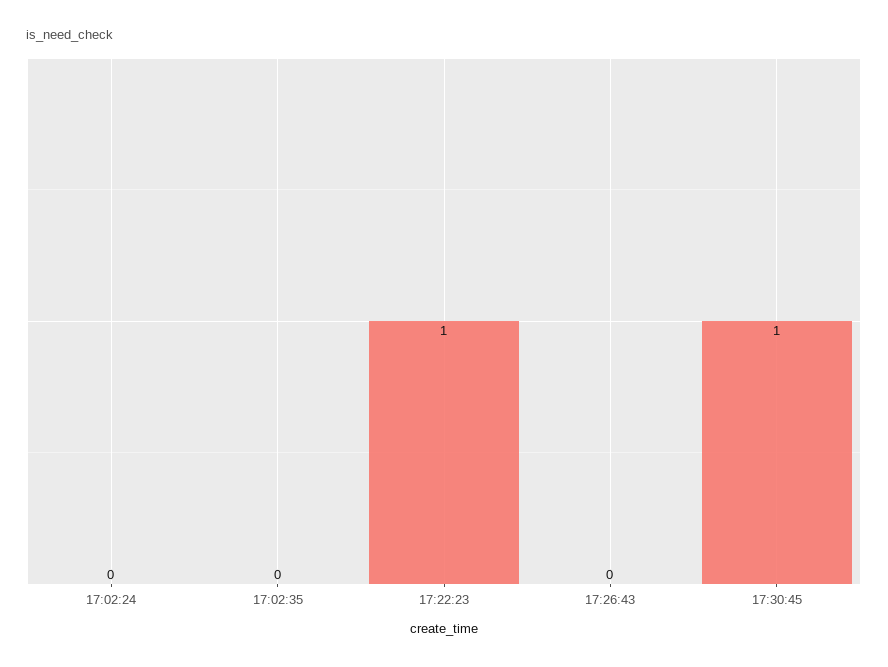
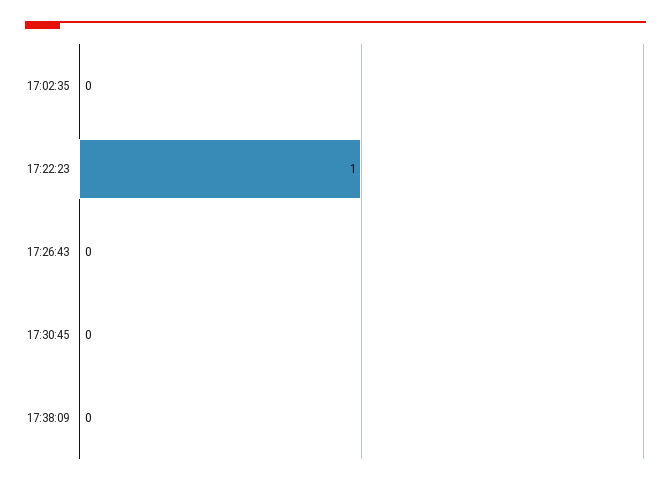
17:02:24: 0 -> none
17:30:45: 1 -> 0
17:38:09: none -> 0

